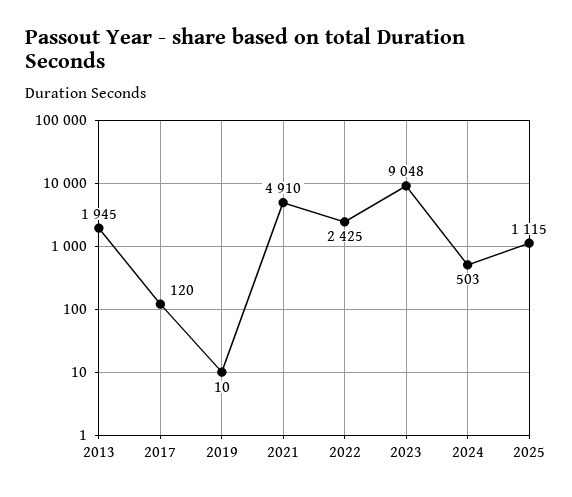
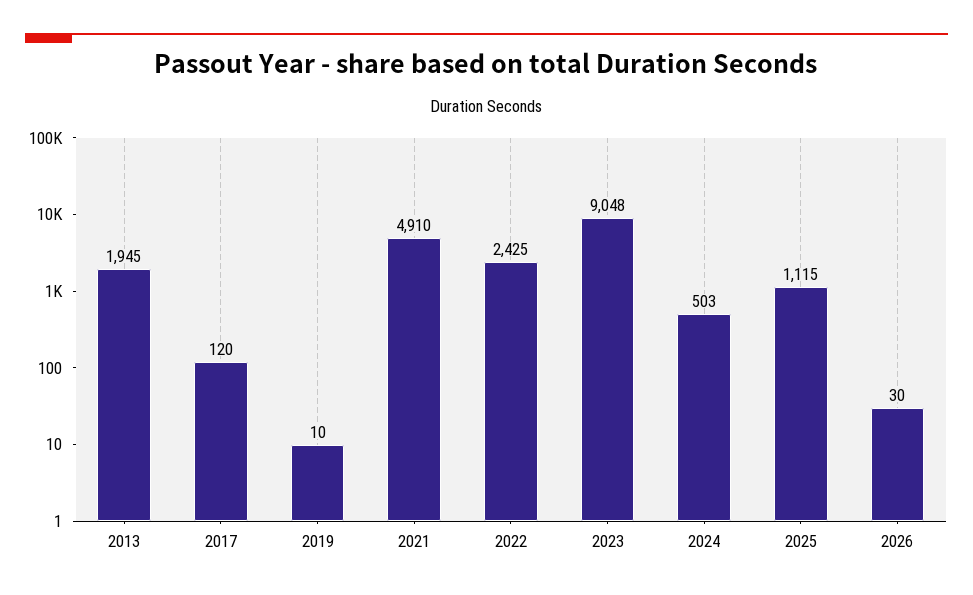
2026: none -> 30

